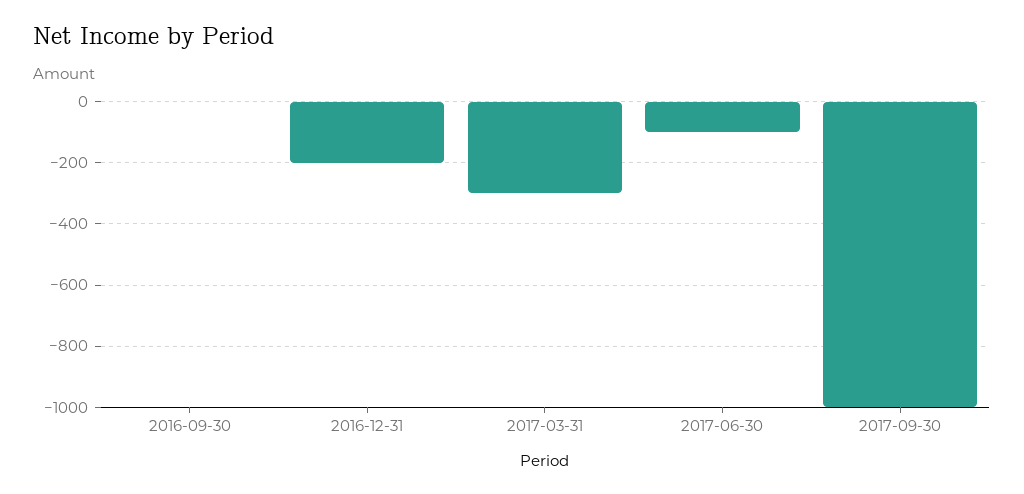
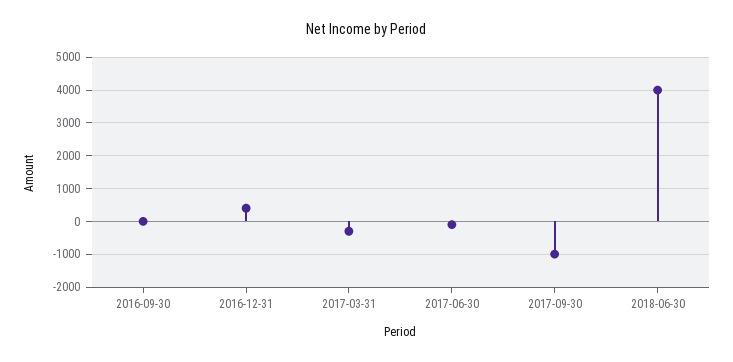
2016-12-31: -200 -> 400
2018-06-30: none -> 4000

